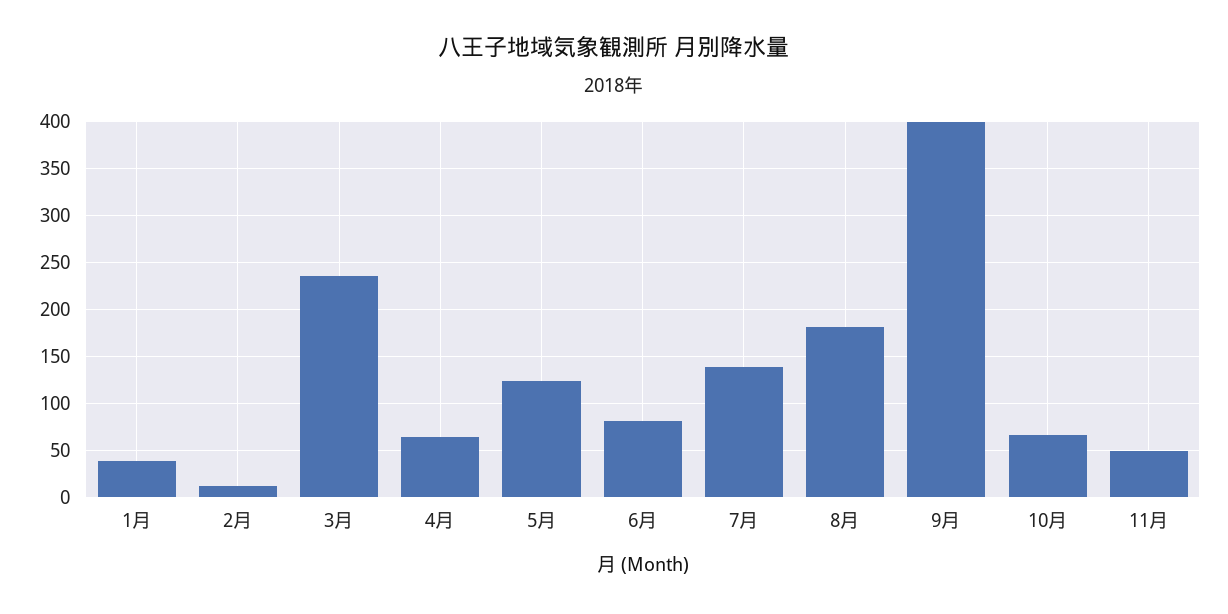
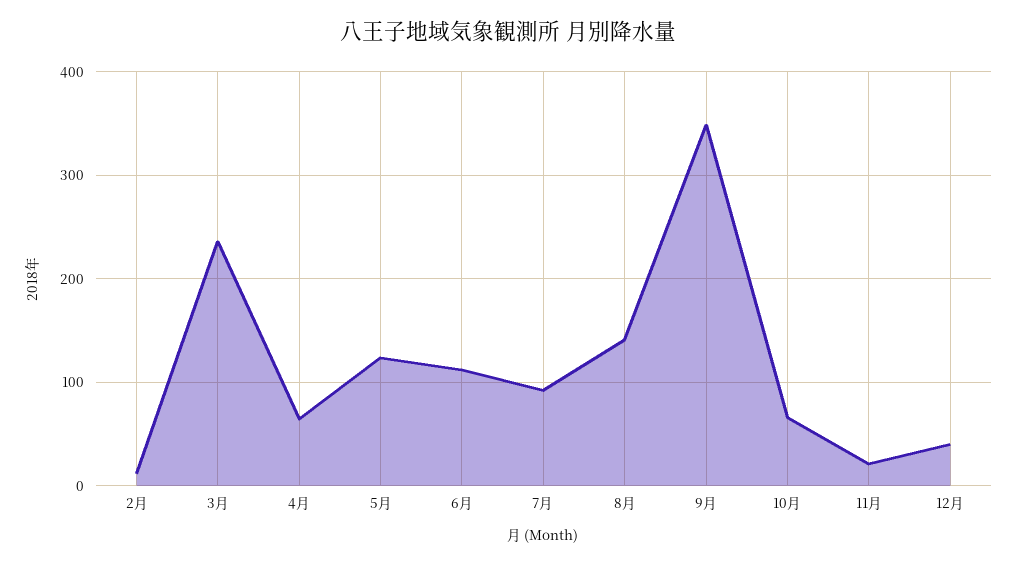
1月: 40 -> none
6月: 80 -> 110
7月: 140 -> 90
8月: 180 -> 140
9月: 400 -> 350
11月: 50 -> 20
12月: none -> 40

